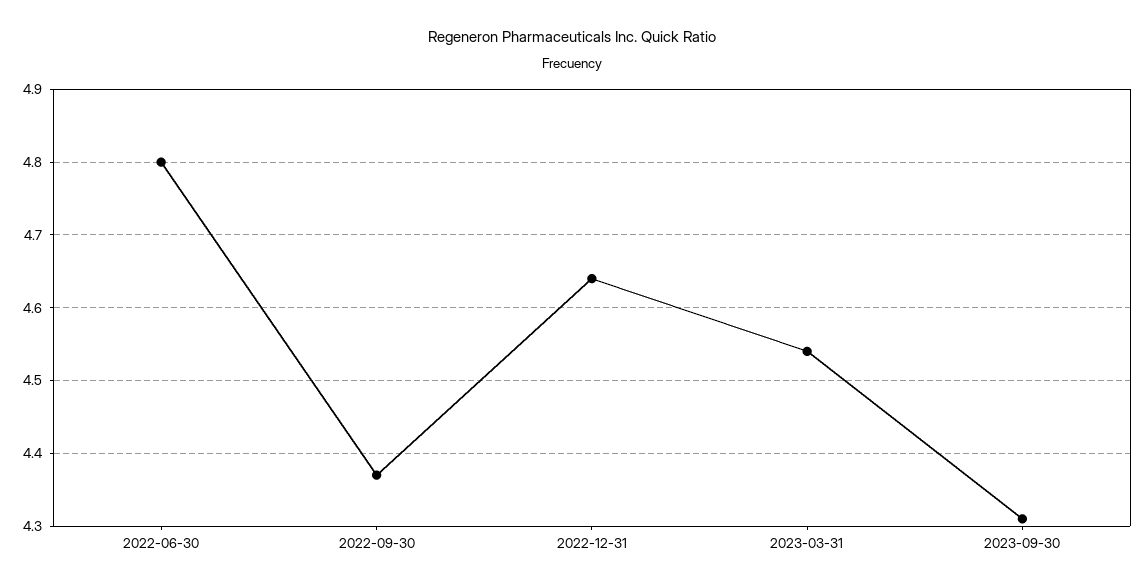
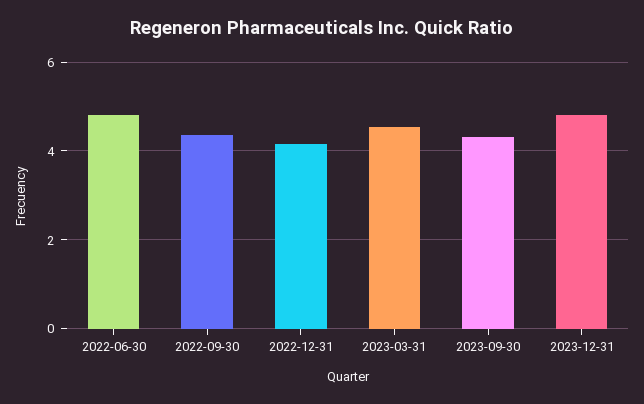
2022-12-31: 4.64 -> 4.2
2023-12-31: none -> 4.8

